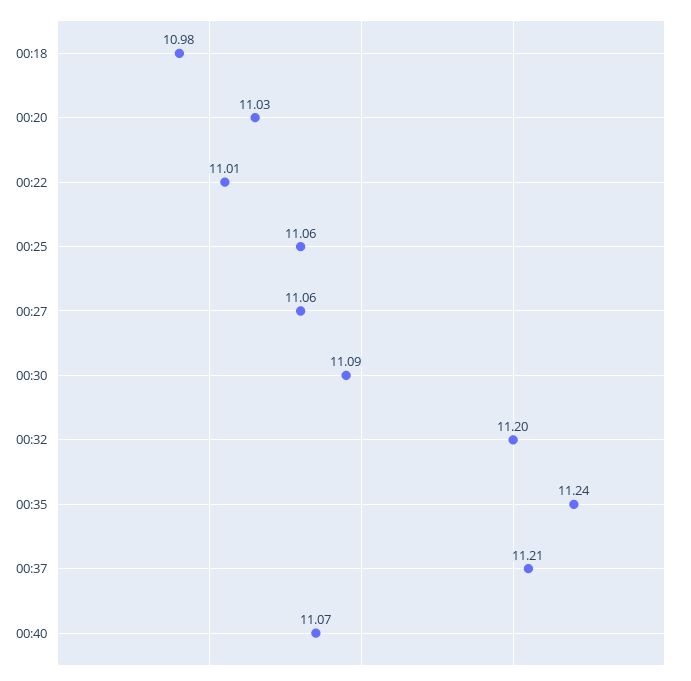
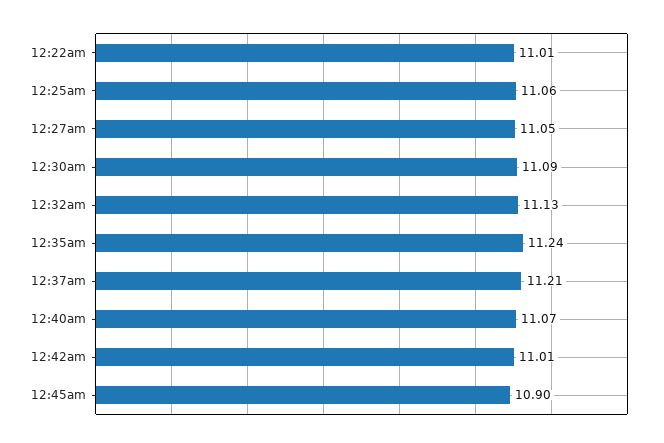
00:18: 10.98 -> none
00:20: 11.03 -> none
00:27: 11.06 -> 11.05
00:32: 11.2 -> 11.13
12:42am: none -> 11.01
12:45am: none -> 10.9

